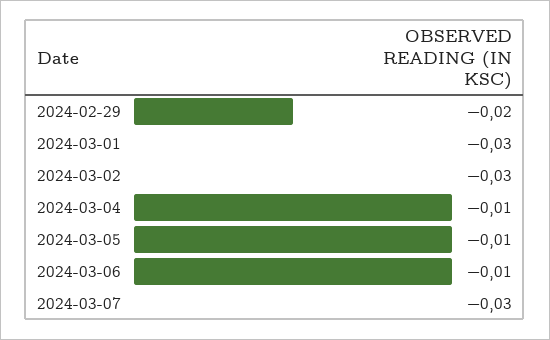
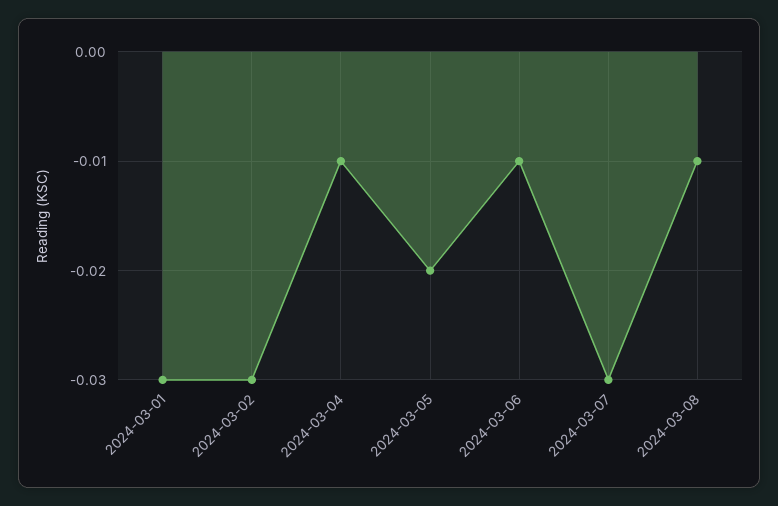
2024-02-29: -0.02 -> none
2024-03-05: -0.01 -> -0.02
2024-03-08: none -> -0.01

